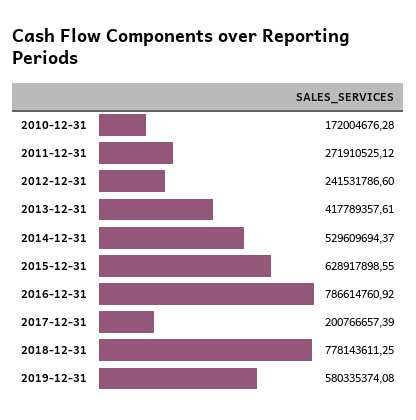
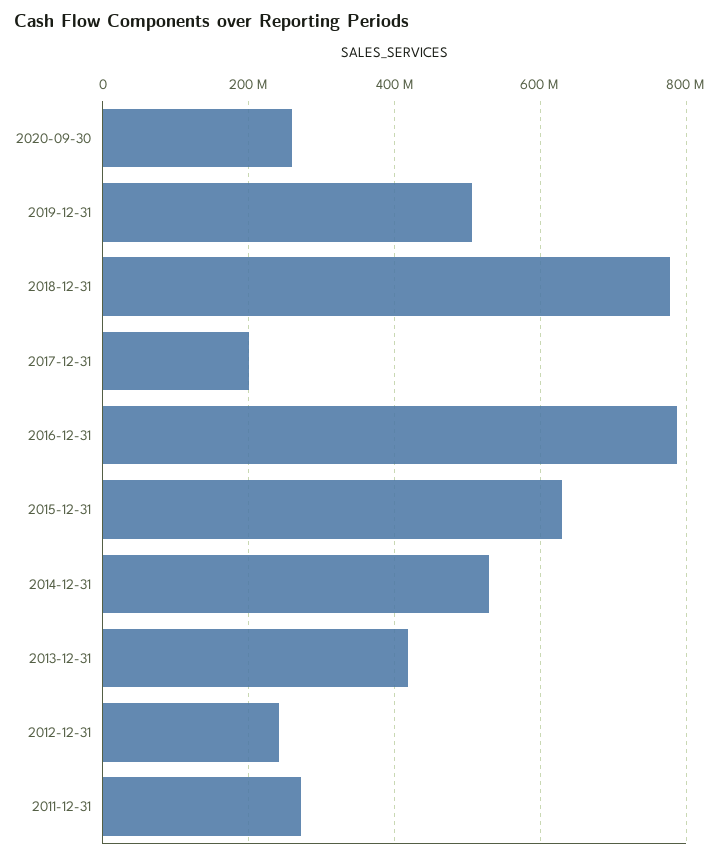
2010-12-31: 172004676.28 -> none
2019-12-31: 580335374.08 -> 500000000
2020-09-30: none -> 260000000

